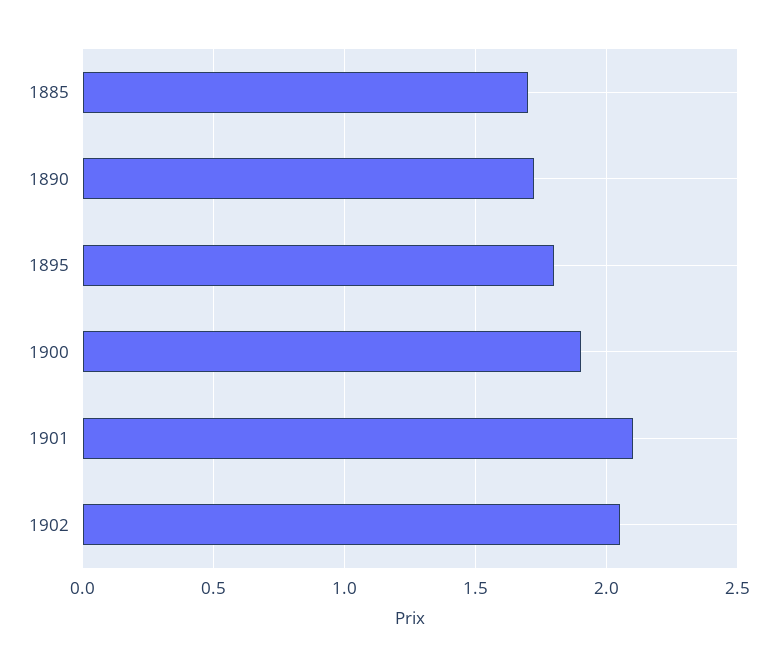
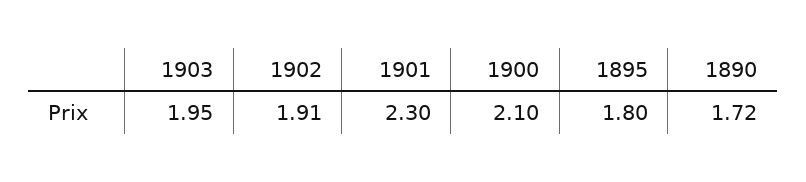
1885: 1.7 -> none
1900: 1.9 -> 2.1
1901: 2.1 -> 2.3
1902: 2.05 -> 1.91
1903: none -> 1.95

